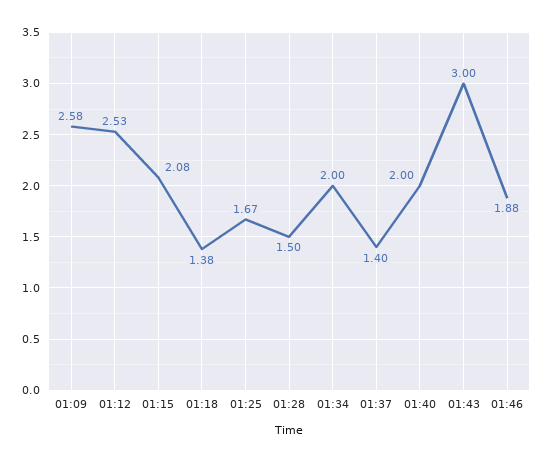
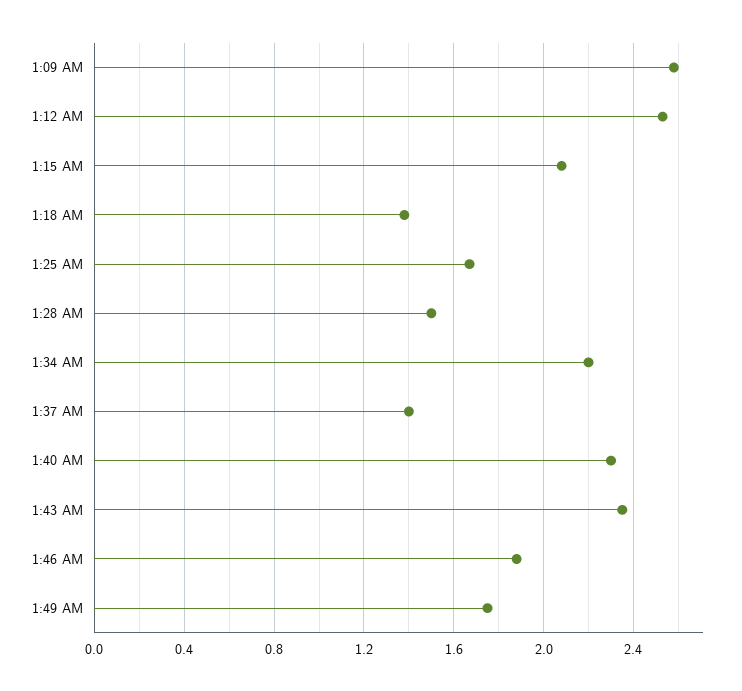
01:34: 2 -> 2.2
01:40: 2 -> 2.3
01:43: 3 -> 2.35
1:49 AM: none -> 1.75

